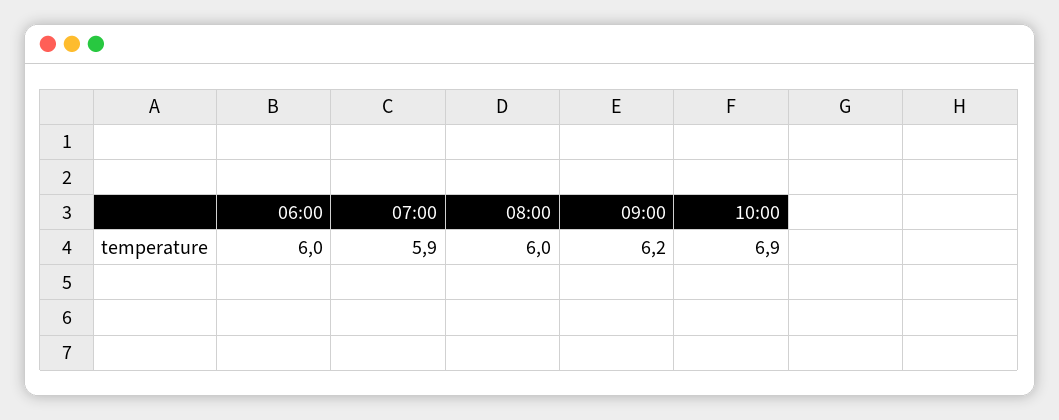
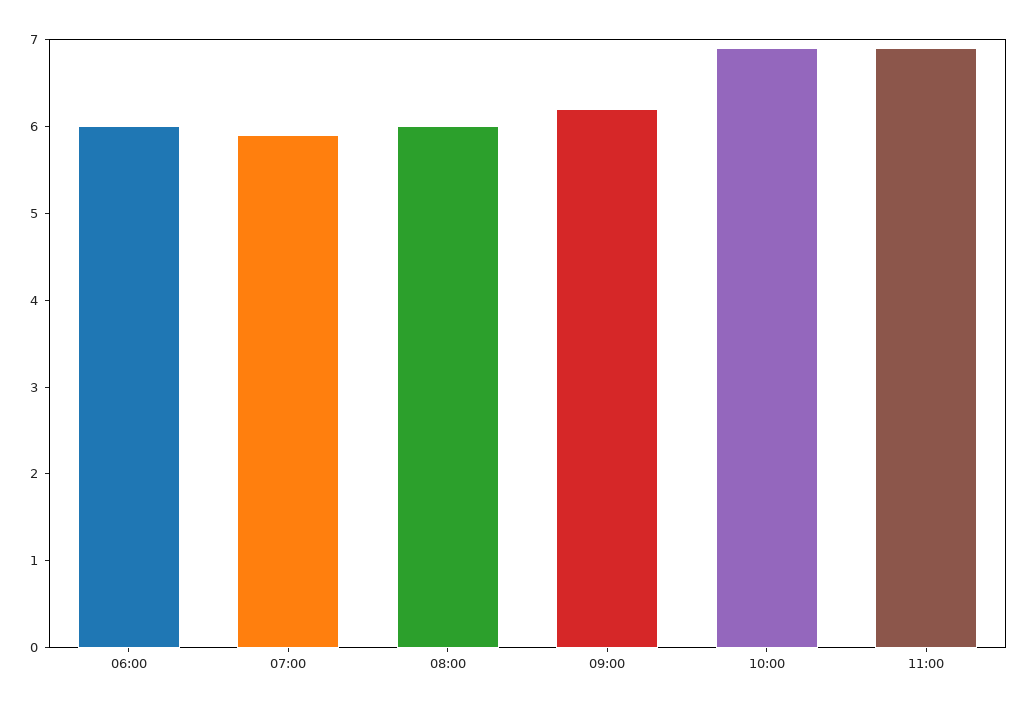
11:00: none -> 6.9

